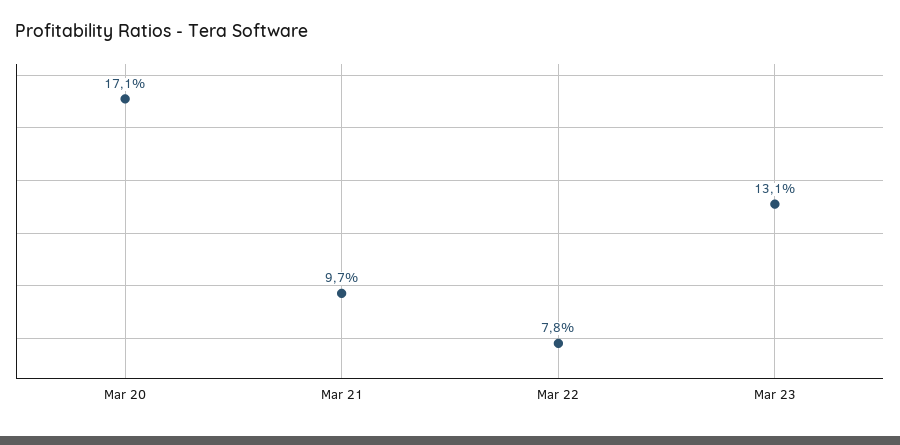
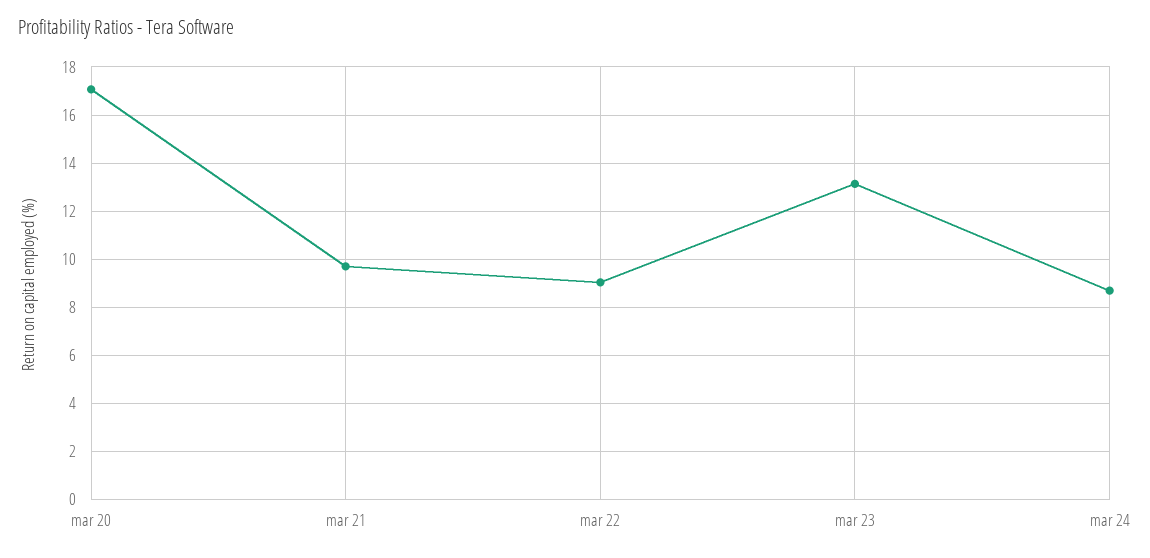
Mar 22: 7.8 -> 9
mar 24: none -> 8.75

